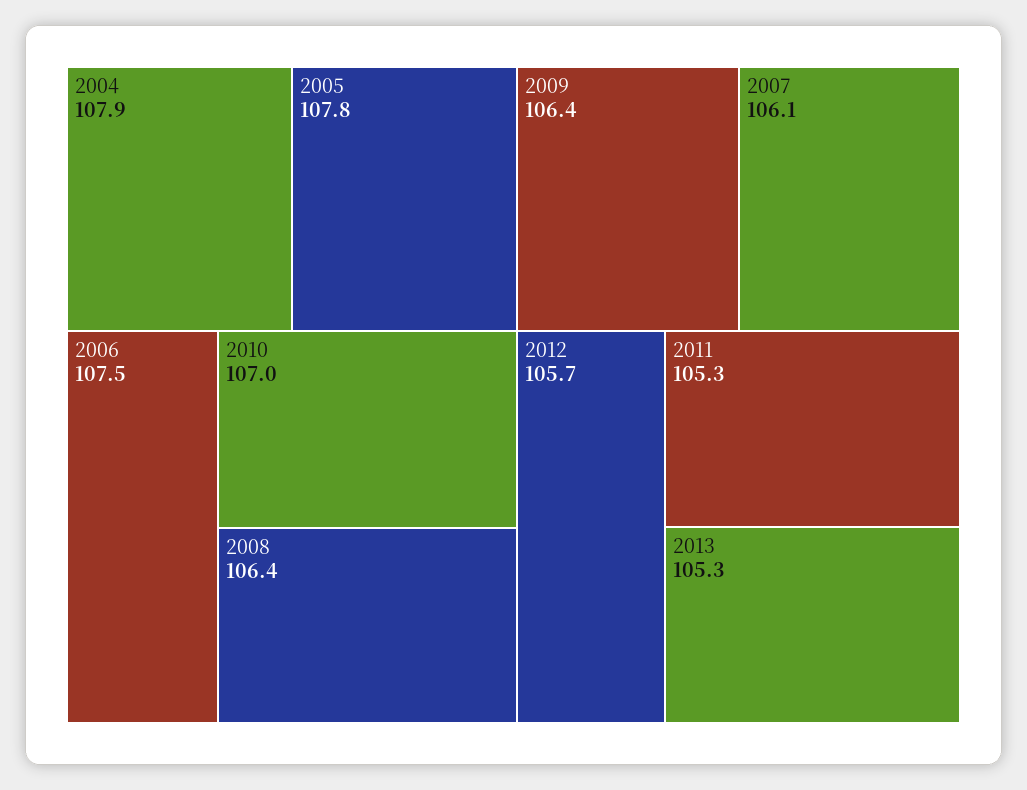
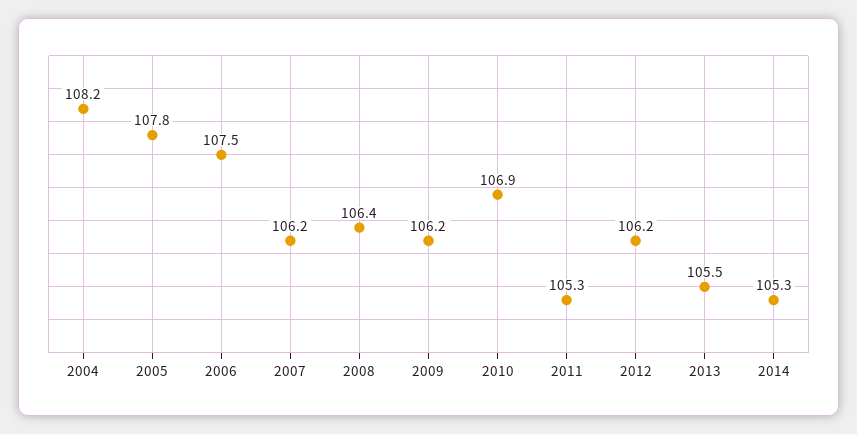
2004: 107.9 -> 108.2
2010: 107 -> 106.9
2009: 106.4 -> 106.2
2007: 106.1 -> 106.2
2012: 105.7 -> 106.2
2013: 105.3 -> 105.5
2014: none -> 105.3

